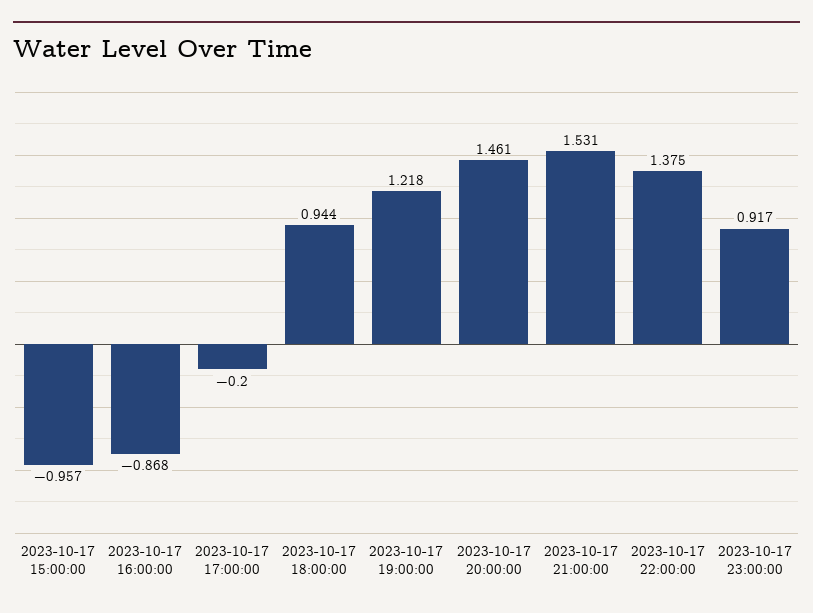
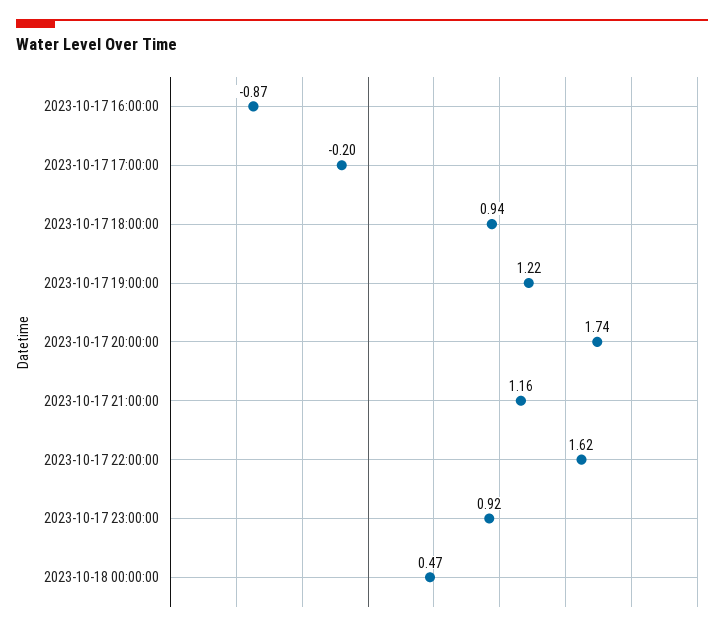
2023-10-17 15:00:00: -0.957 -> none
2023-10-17 20:00:00: 1.461 -> 1.74
2023-10-17 21:00:00: 1.531 -> 1.16
2023-10-17 22:00:00: 1.375 -> 1.62
2023-10-18 00:00:00: none -> 0.47

